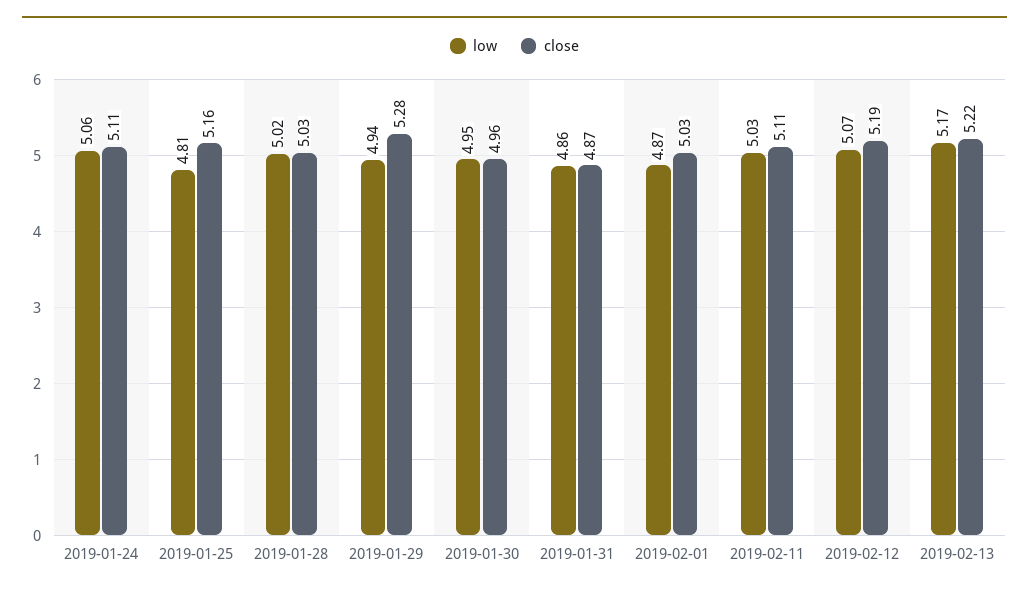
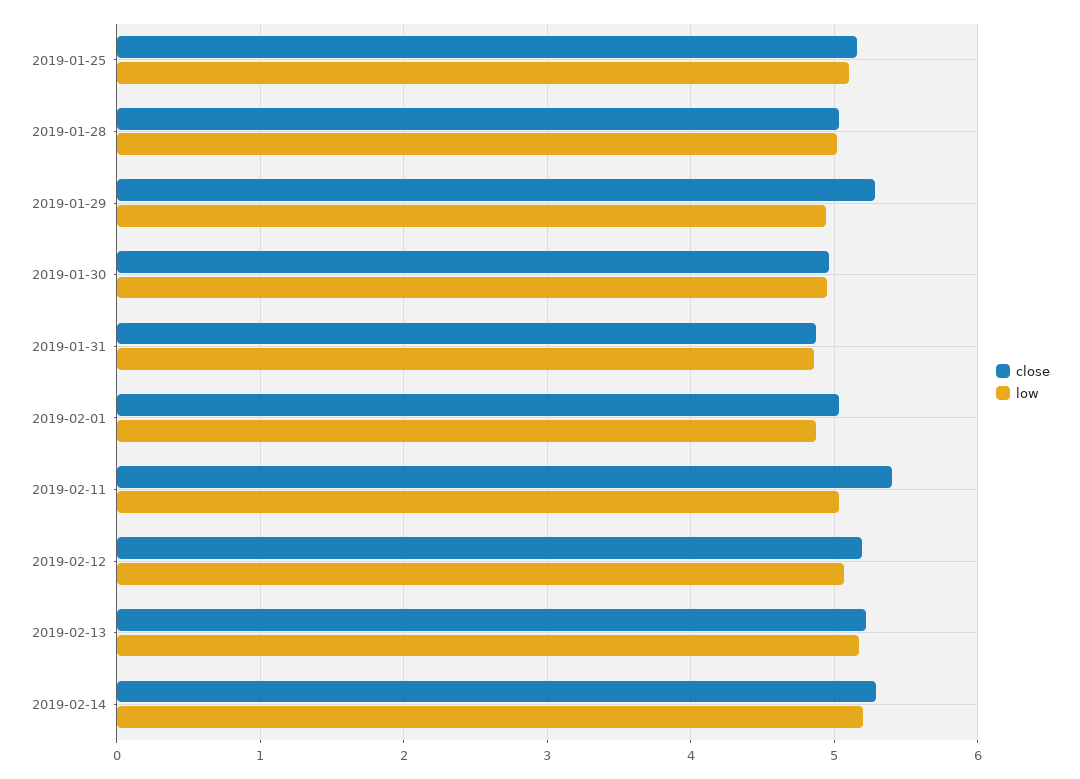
low, 2019-01-24: 5.06 -> none
close, 2019-01-24: 5.11 -> none
low, 2019-01-25: 4.81 -> 5.1
close, 2019-02-11: 5.11 -> 5.4
close, 2019-02-14: none -> 5.3
low, 2019-02-14: none -> 5.2

